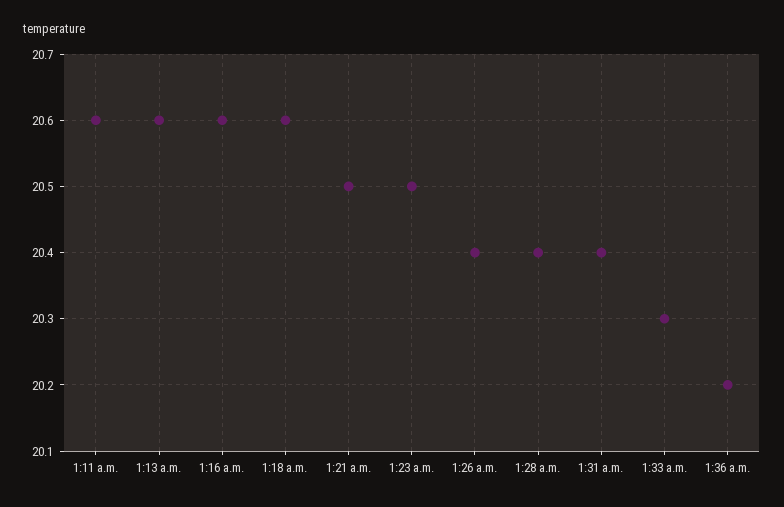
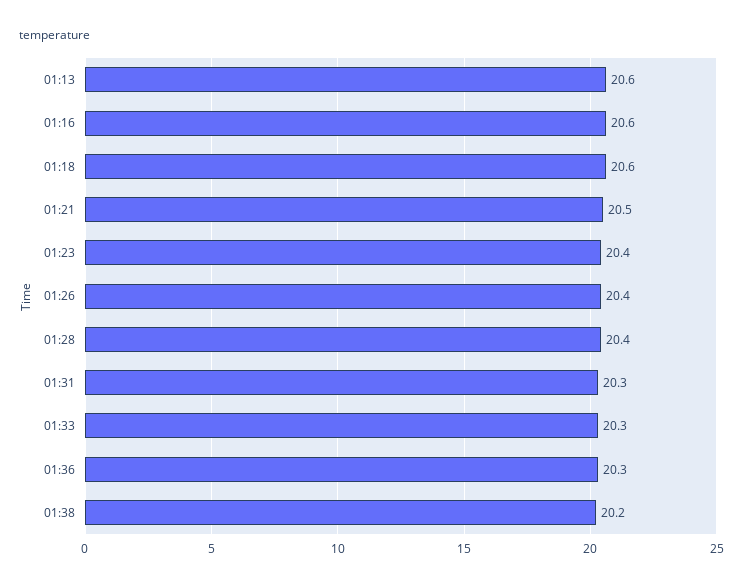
1:11 a.m.: 20.6 -> none
1:23 a.m.: 20.5 -> 20.4
1:31 a.m.: 20.4 -> 20.3
1:36 a.m.: 20.2 -> 20.3
01:38: none -> 20.2

